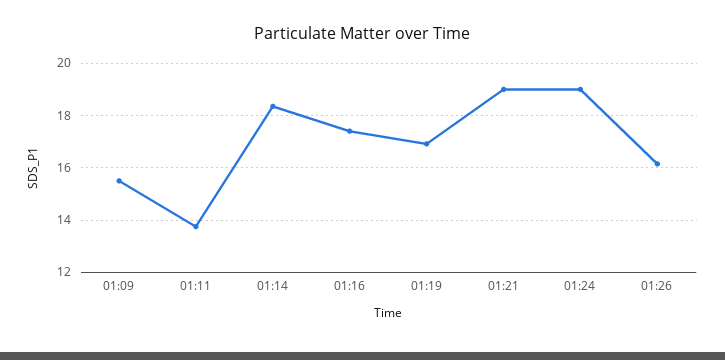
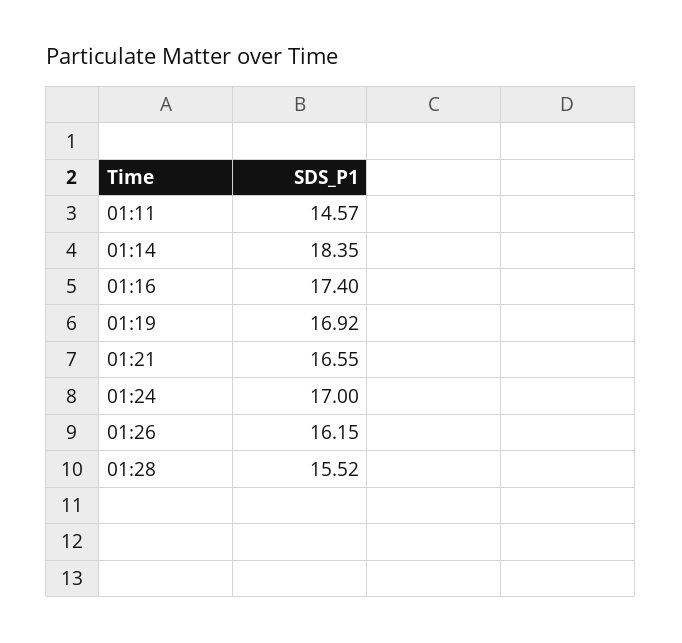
01:09: 15.5 -> none
01:11: 13.75 -> 14.57
01:21: 19 -> 16.55
01:24: 19 -> 17
01:28: none -> 15.52

